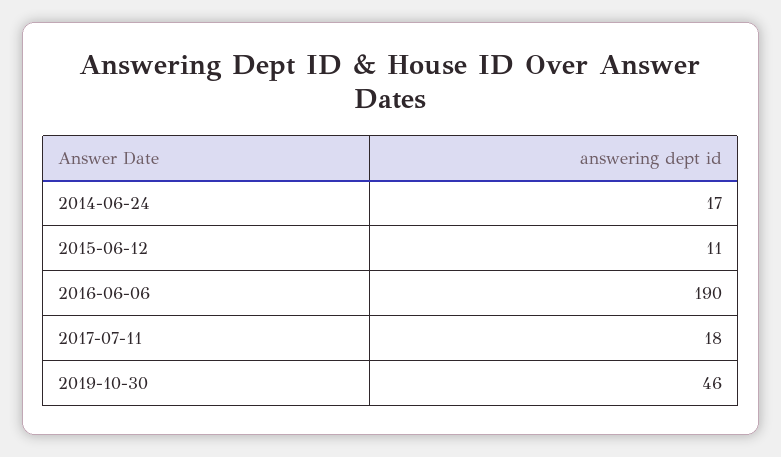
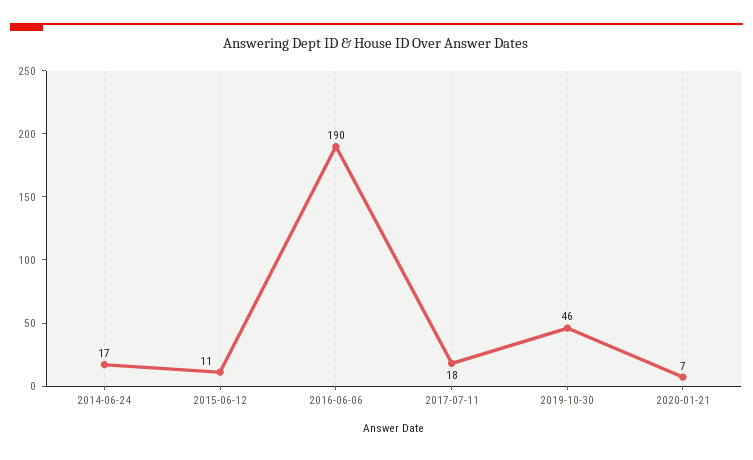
2020-01-21: none -> 7

